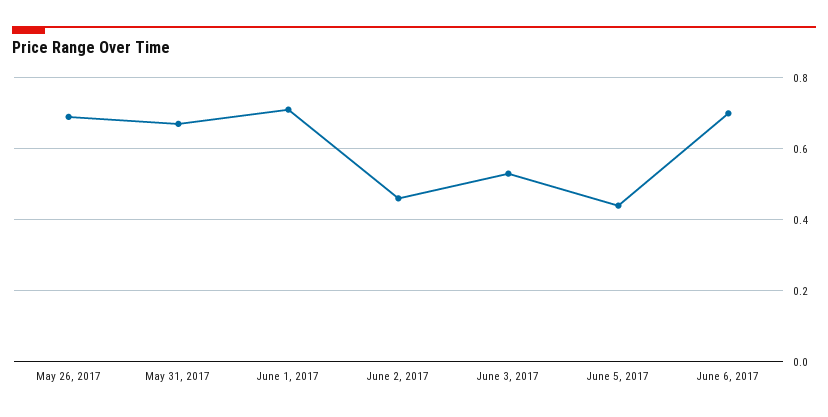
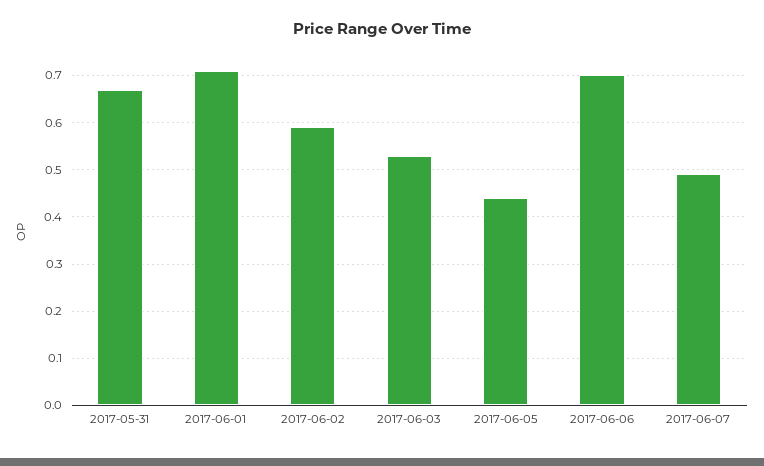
May 26, 2017: 0.7 -> none
June 2, 2017: 0.45 -> 0.6
2017-06-07: none -> 0.5

